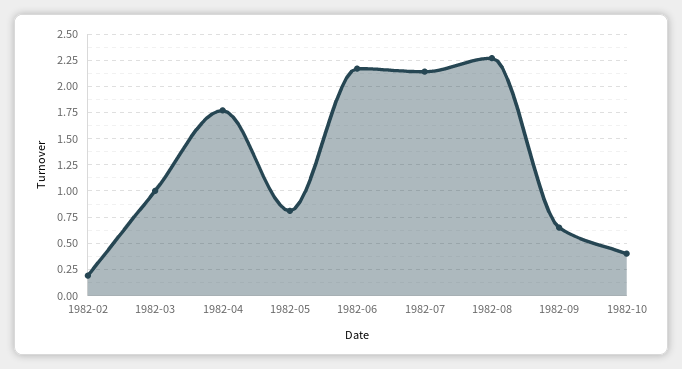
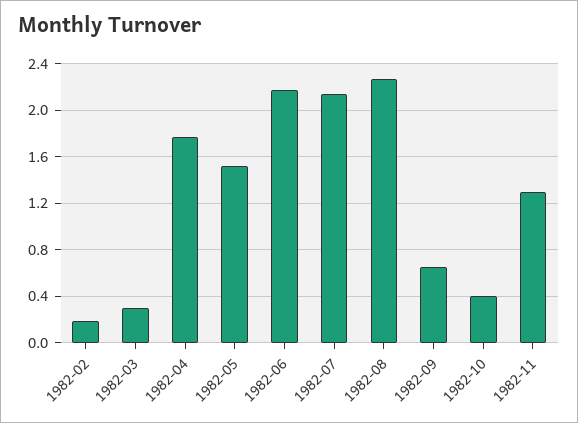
1982-03: 1 -> 0.3
1982-05: 0.75 -> 1.5
1982-11: none -> 1.3

